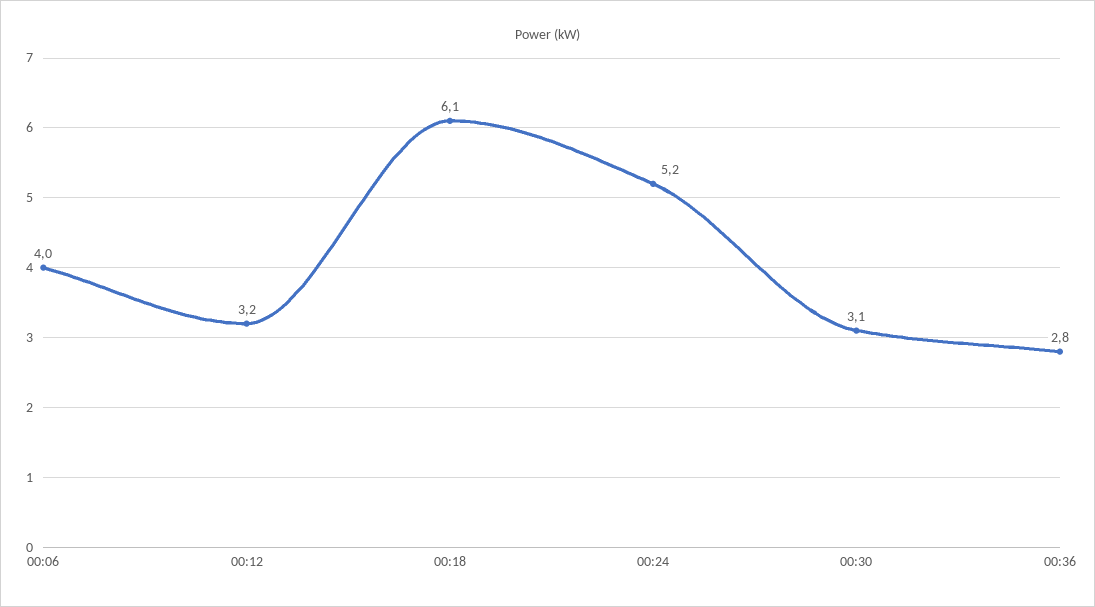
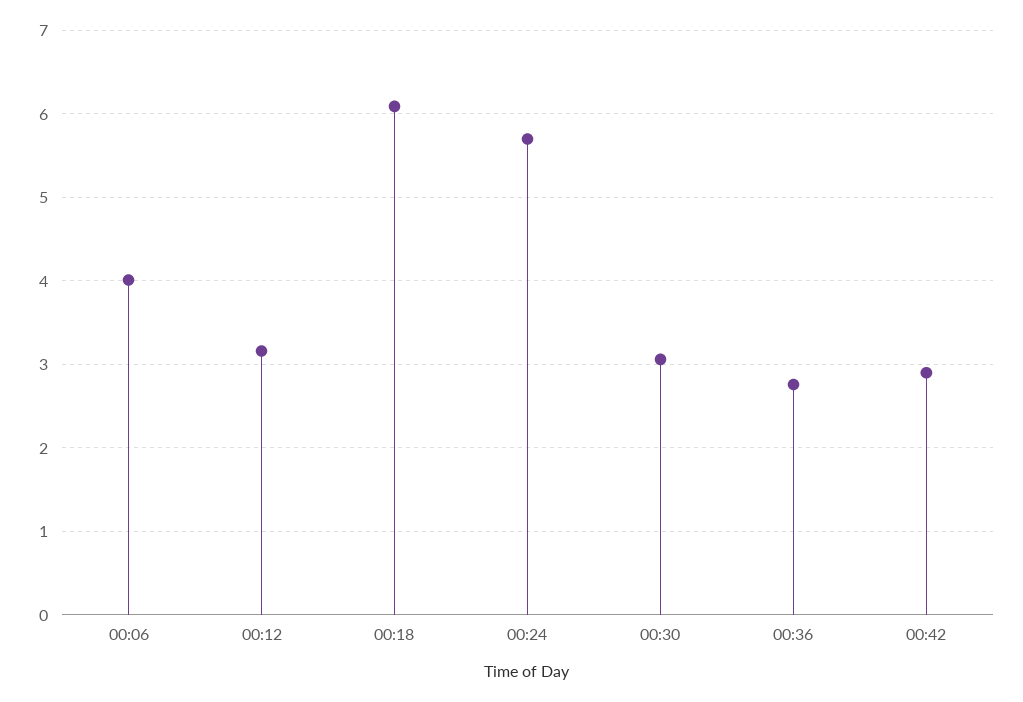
00:24: 5.2 -> 5.7
00:42: none -> 2.9

